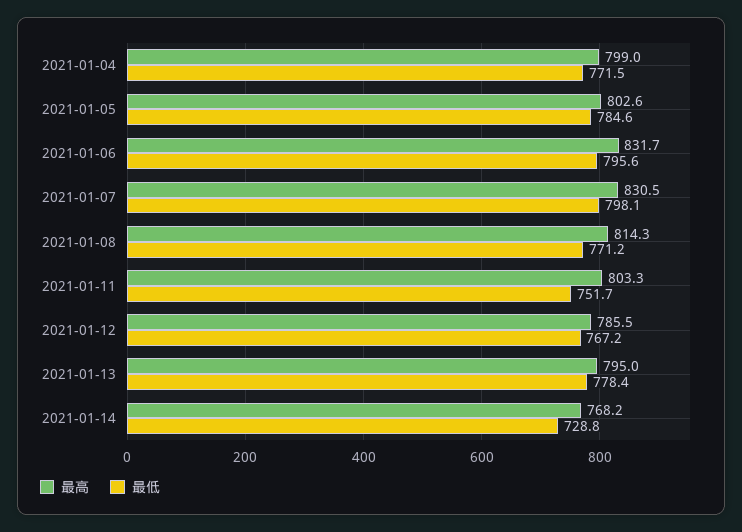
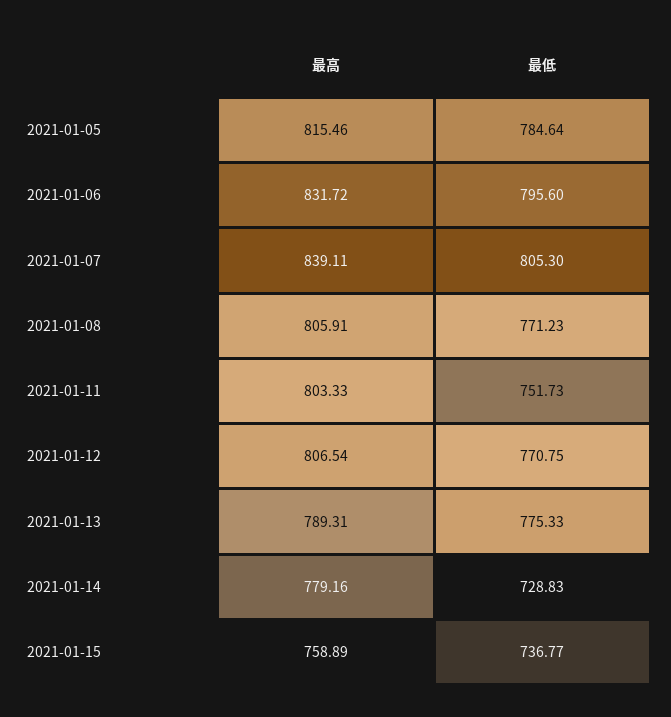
最高, 2021-01-04: 799 -> none
最低, 2021-01-04: 771.5 -> none
最高, 2021-01-05: 802.6 -> 815.46
最高, 2021-01-07: 830.5 -> 839.11
最低, 2021-01-07: 798.1 -> 805.3
最高, 2021-01-08: 814.3 -> 805.91
最高, 2021-01-12: 785.5 -> 806.54
最低, 2021-01-12: 767.2 -> 770.75
最高, 2021-01-13: 795 -> 789.31
最低, 2021-01-13: 778.4 -> 775.33
最高, 2021-01-14: 768.2 -> 779.16
最高, 2021-01-15: none -> 758.89
最低, 2021-01-15: none -> 736.77

